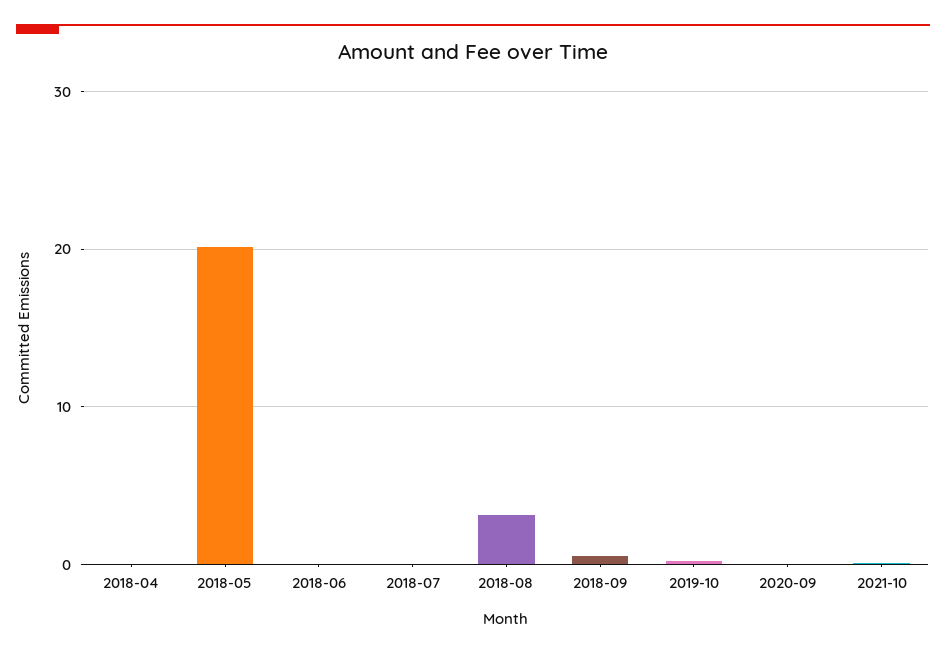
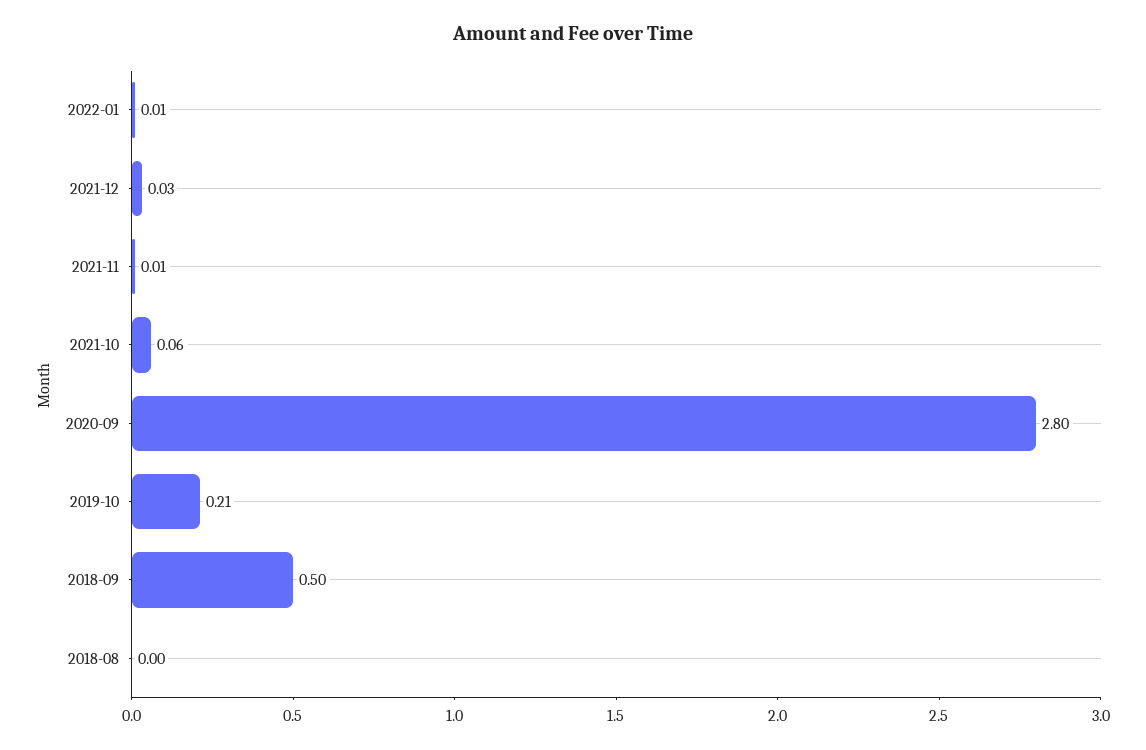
2018-04: 0 -> none
2018-05: 20 -> none
2018-06: 0 -> none
2018-07: 0 -> none
2018-08: 3 -> 0
2020-09: 0 -> 2.8
2022-01: none -> 0.01
2021-12: none -> 0.03
2021-11: none -> 0.01

